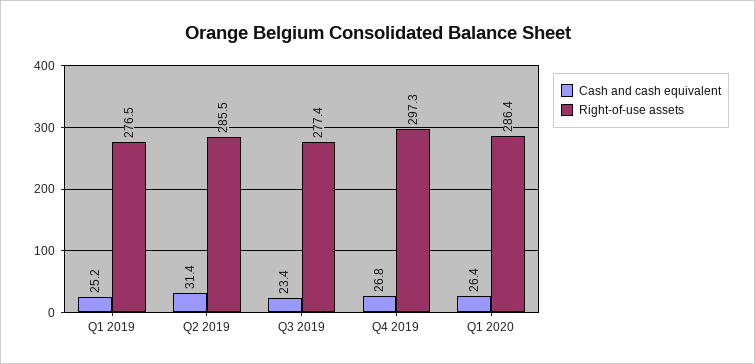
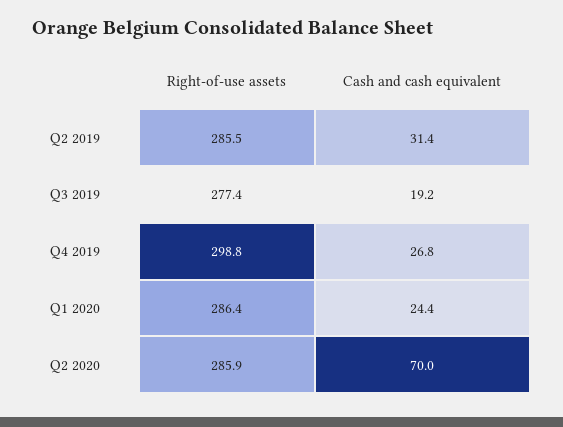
Cash and cash equivalent, Q1 2019: 25.2 -> none
Right-of-use assets, Q1 2019: 276.5 -> none
Cash and cash equivalent, Q3 2019: 23.4 -> 19.2
Right-of-use assets, Q4 2019: 297.3 -> 298.8
Cash and cash equivalent, Q1 2020: 26.4 -> 24.4
Right-of-use assets, Q2 2020: none -> 285.9
Cash and cash equivalent, Q2 2020: none -> 70

